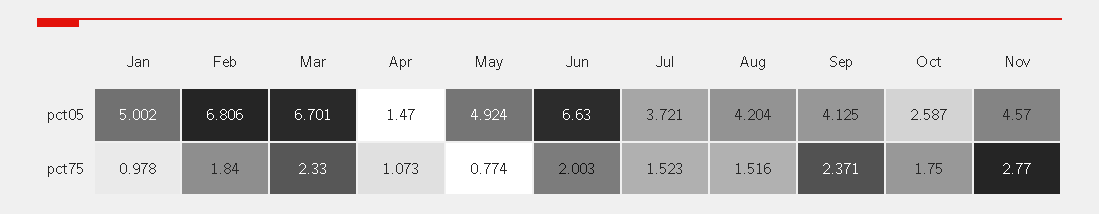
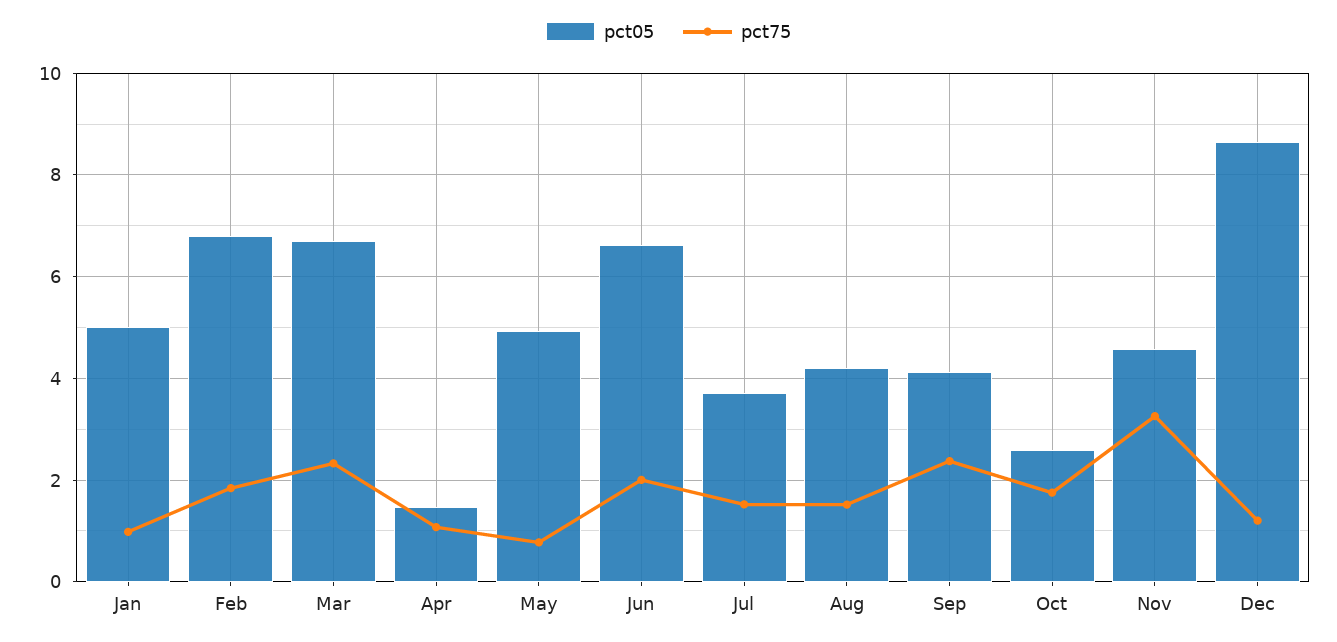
pct75, Nov: 2.77 -> 3.2
pct05, Dec: none -> 8.6
pct75, Dec: none -> 1.2

